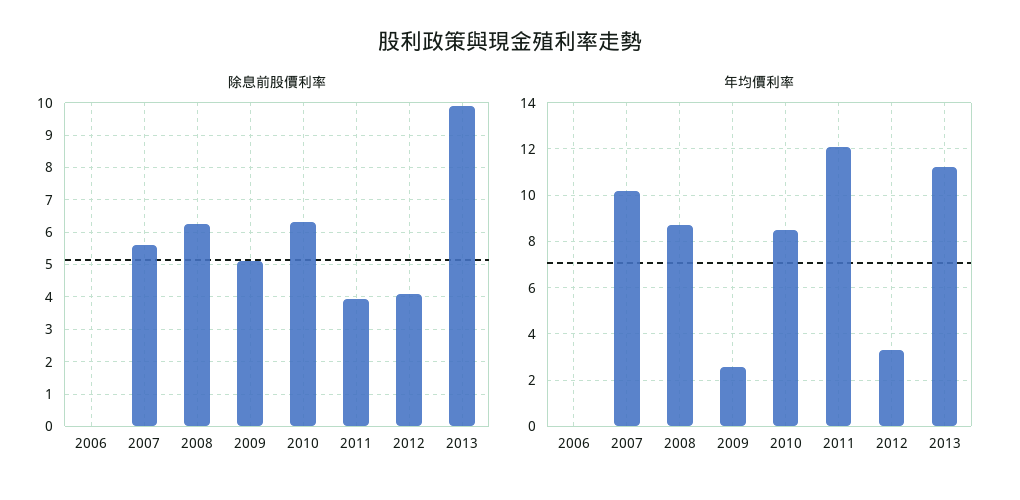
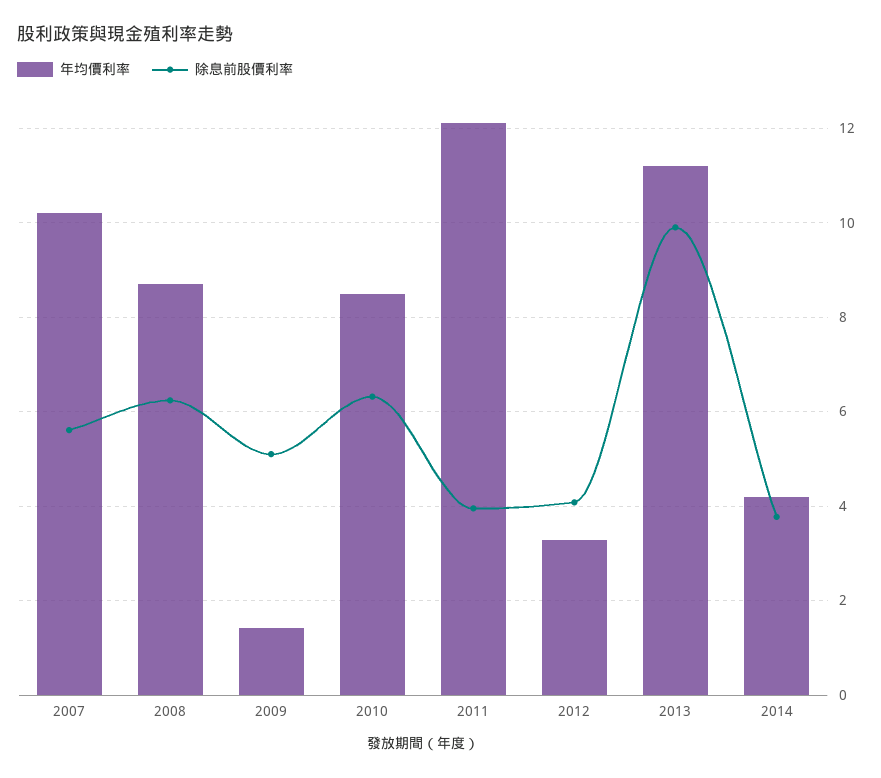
除息前股價利率, 2006: 0 -> none
年均價利率, 2006: 0 -> none
年均價利率, 2009: 2.5 -> 1.4
年均價利率, 2014: none -> 4.2
除息前股價利率, 2014: none -> 3.8

